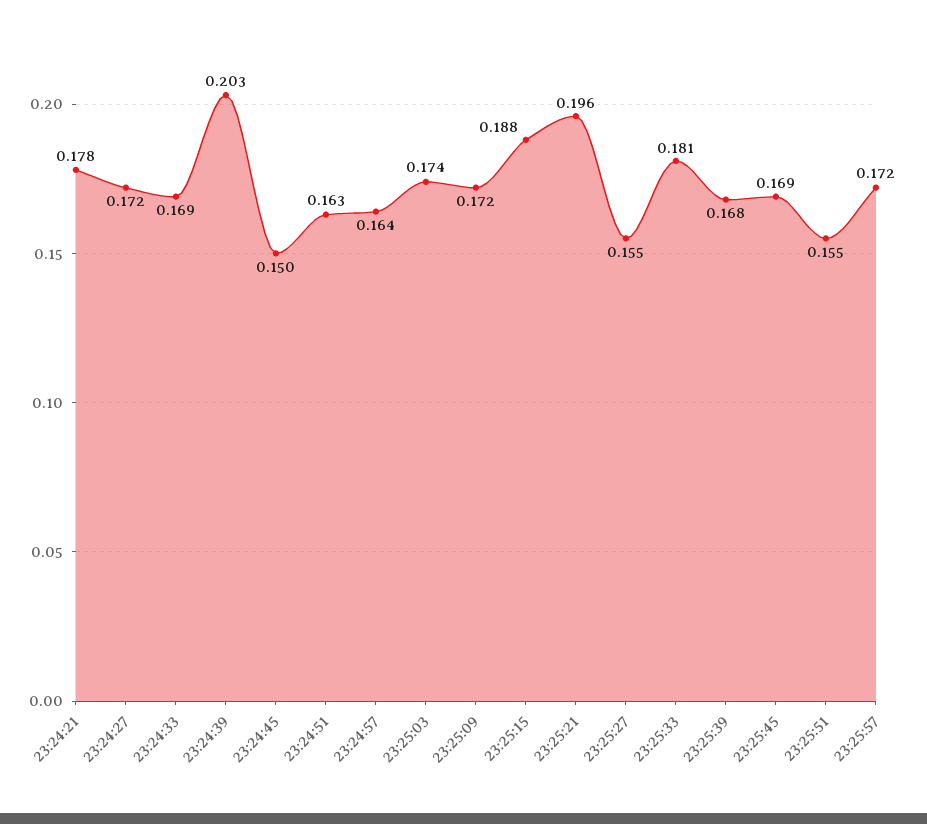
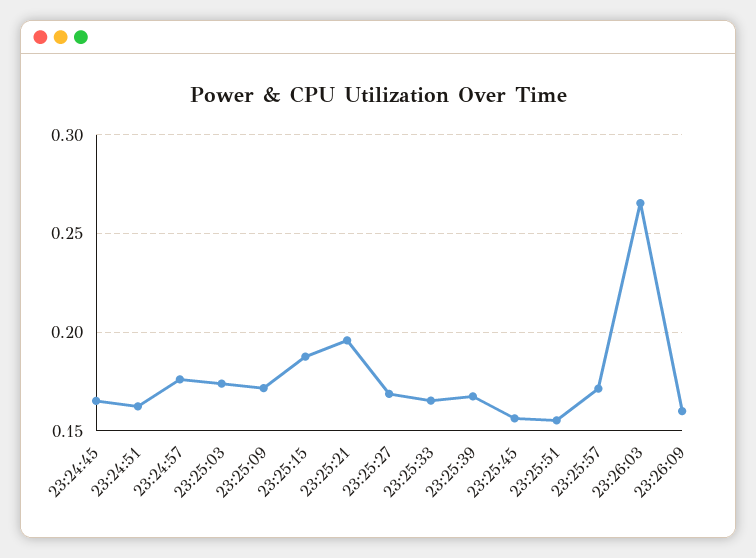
23:24:21: 0.178 -> none
23:24:27: 0.172 -> none
23:24:33: 0.169 -> none
23:24:39: 0.203 -> none
23:24:45: 0.15 -> 0.165
23:24:57: 0.164 -> 0.175
23:25:27: 0.155 -> 0.17
23:25:33: 0.181 -> 0.165
23:25:45: 0.169 -> 0.155
23:26:03: none -> 0.265
23:26:09: none -> 0.16

